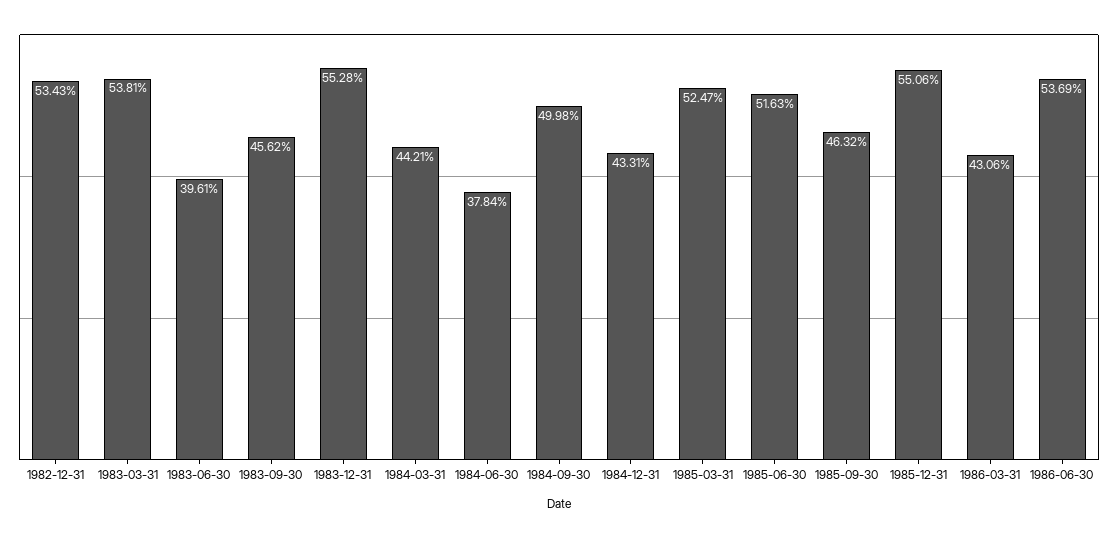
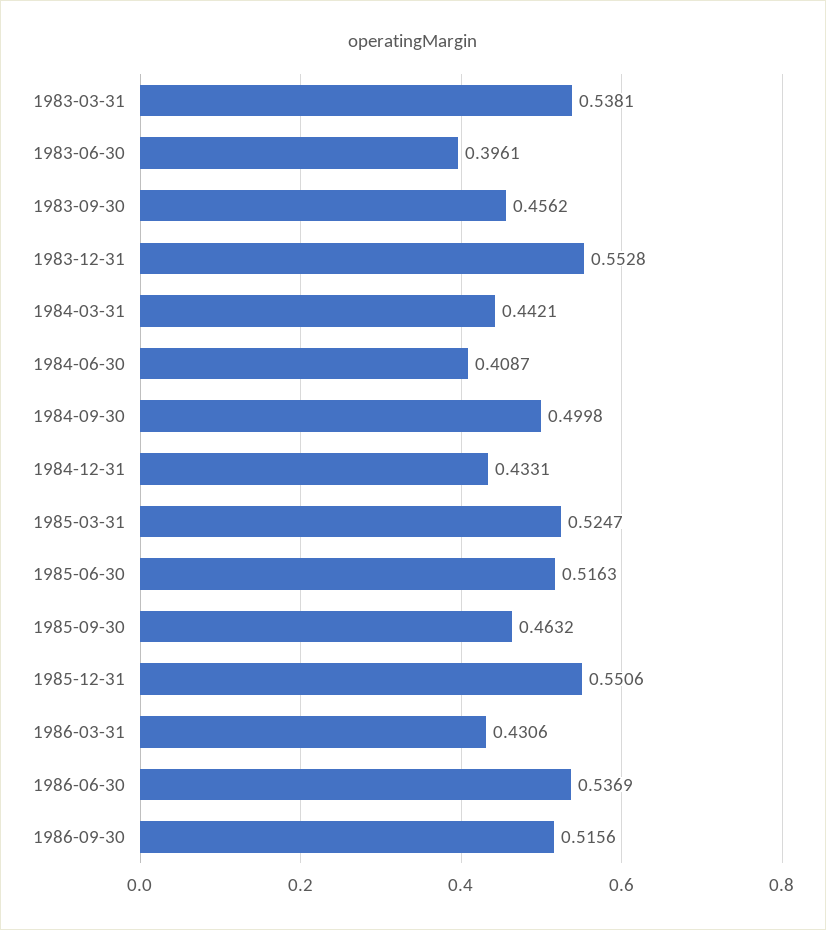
1982-12-31: 0.5343 -> none
1984-06-30: 0.3784 -> 0.4087
1986-09-30: none -> 0.5156

